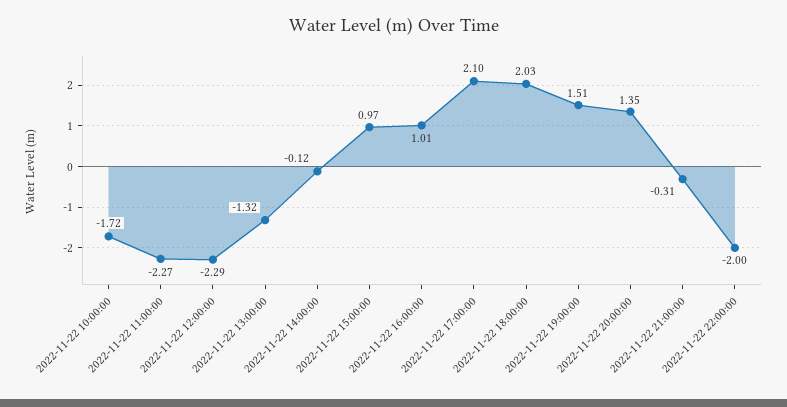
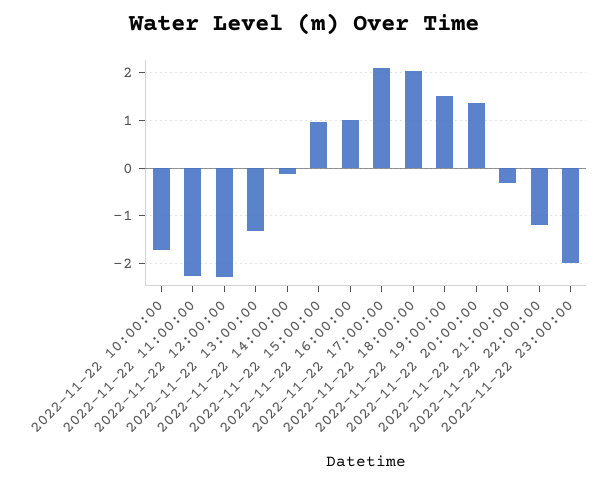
2022-11-22 22:00:00: -2 -> -1.2
2022-11-22 23:00:00: none -> -2

